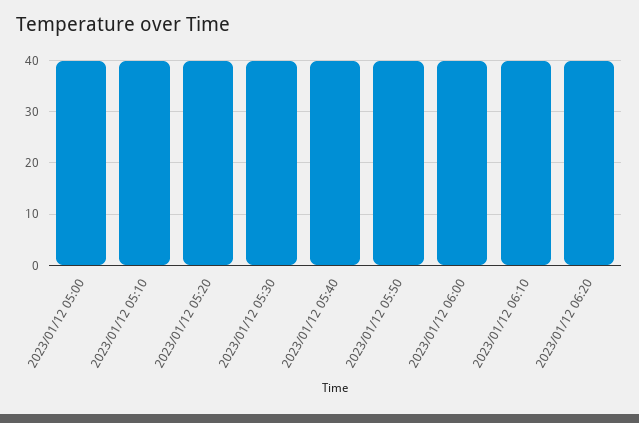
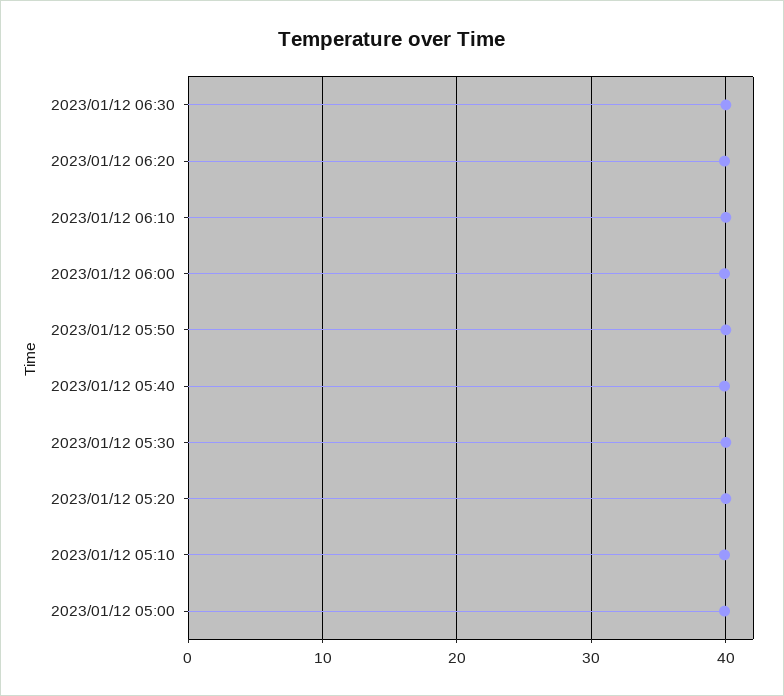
2023/01/12 06:30: none -> 40

